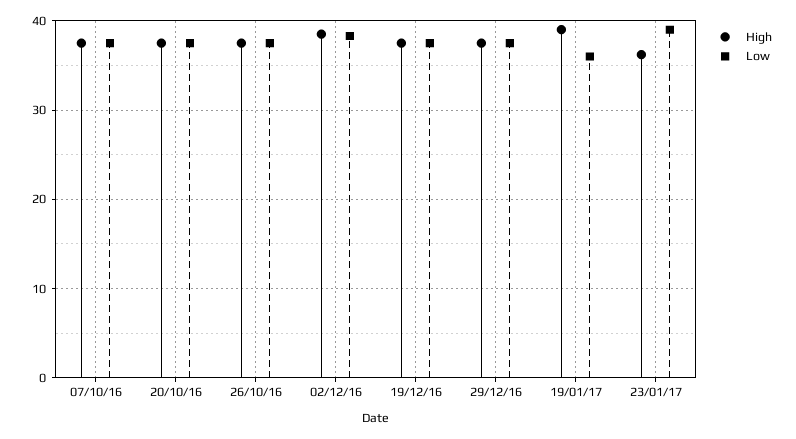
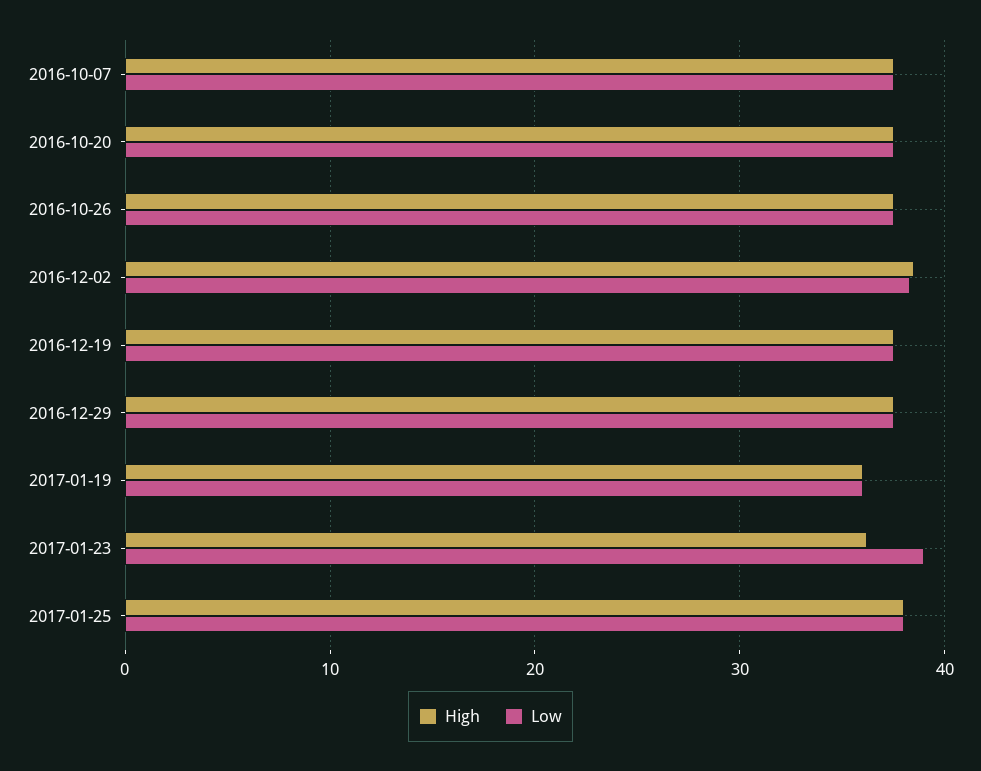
High, 19/01/17: 39 -> 36
High, 2017-01-25: none -> 38
Low, 2017-01-25: none -> 38

